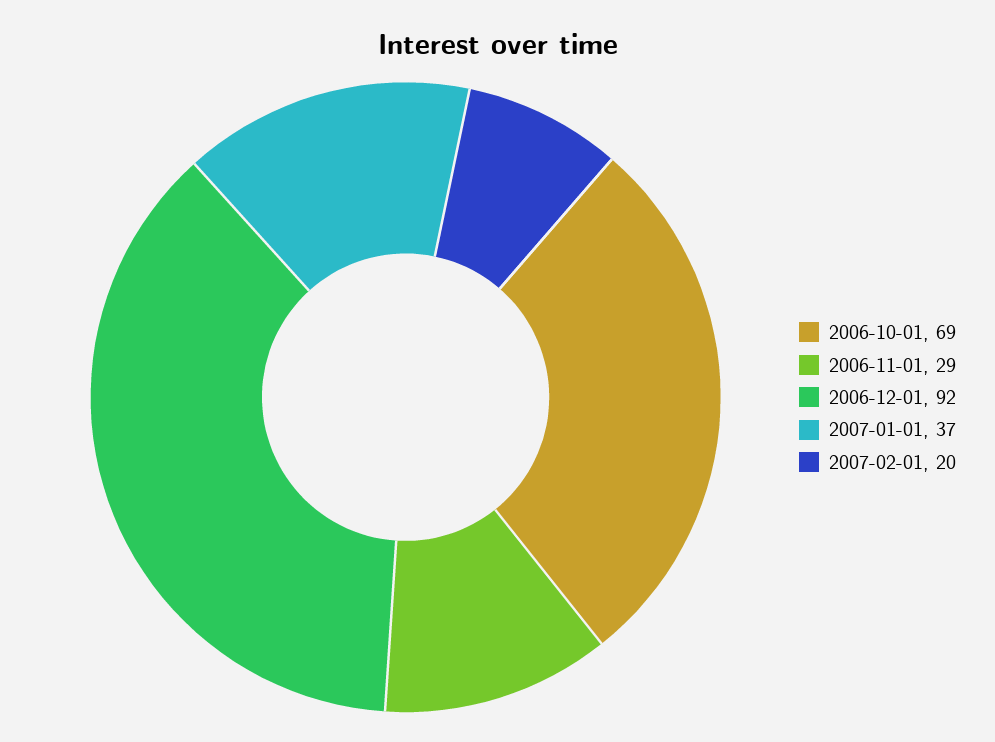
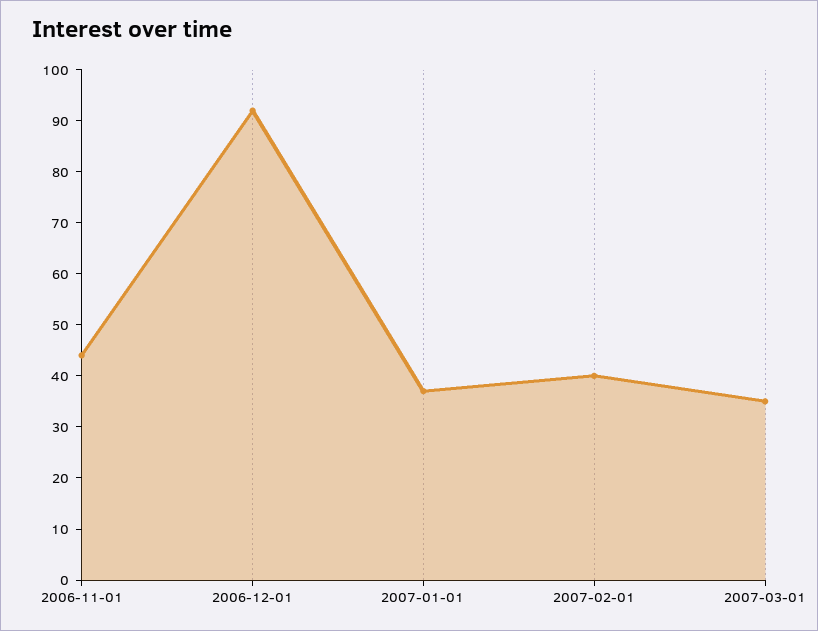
2006-10-01: 69 -> none
2006-11-01: 29 -> 45
2007-02-01: 20 -> 40
2007-03-01: none -> 35

